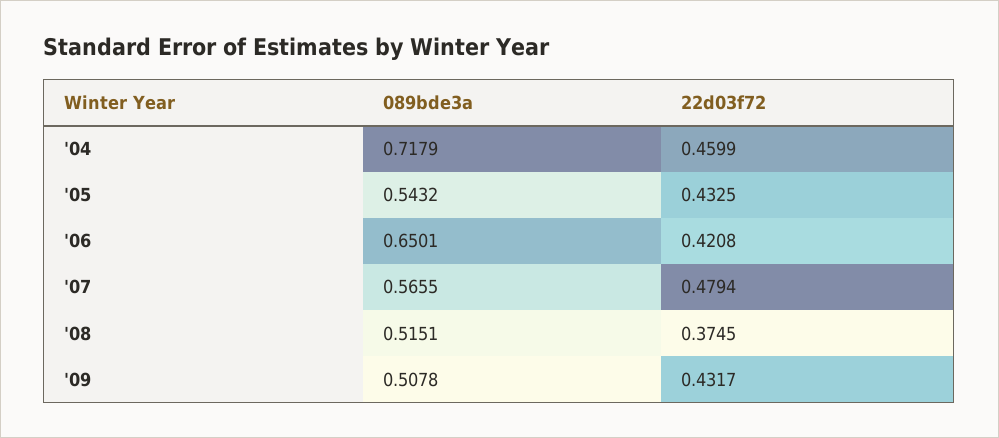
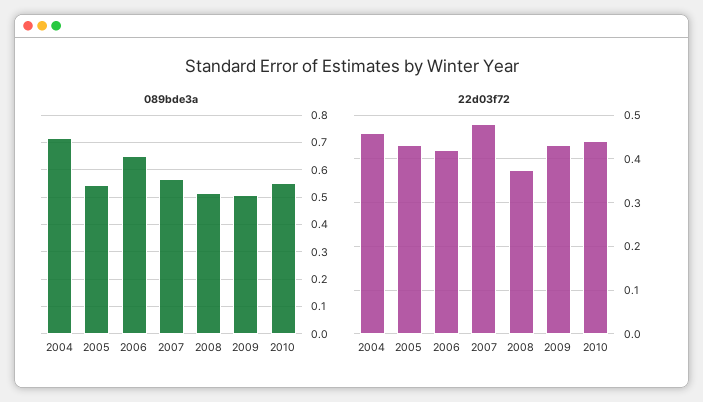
089bde3a, 2010: none -> 0.55
22d03f72, 2010: none -> 0.44

